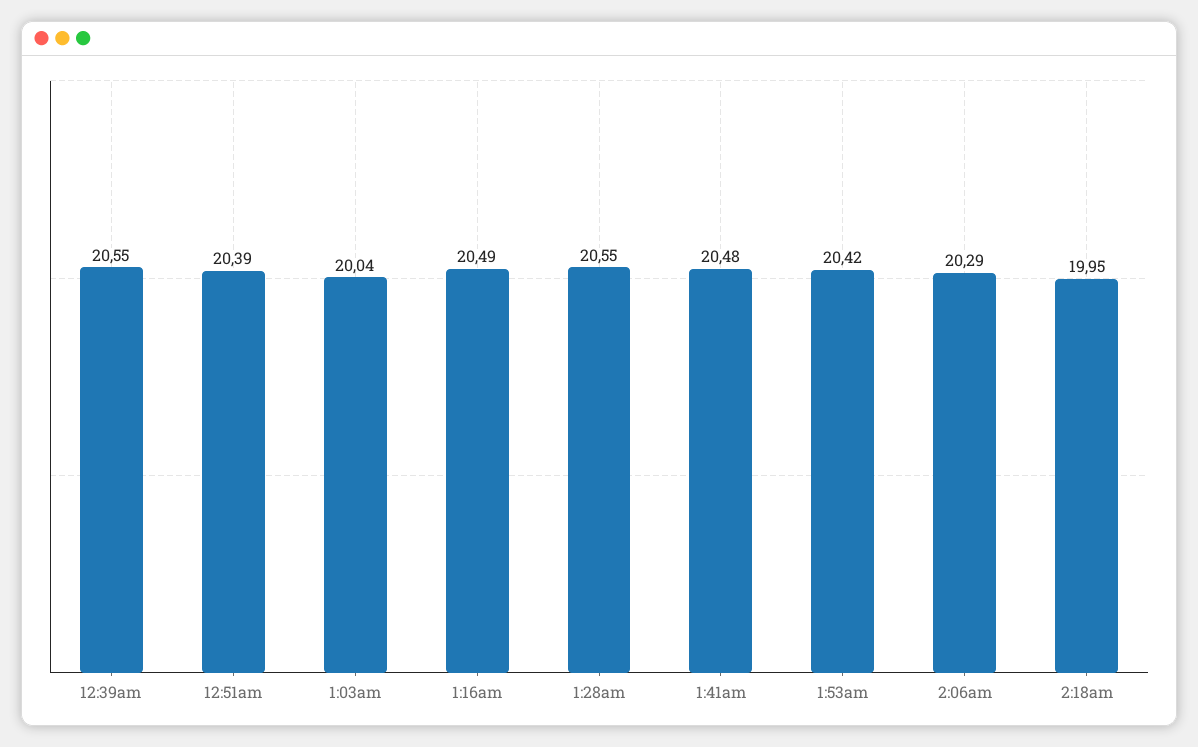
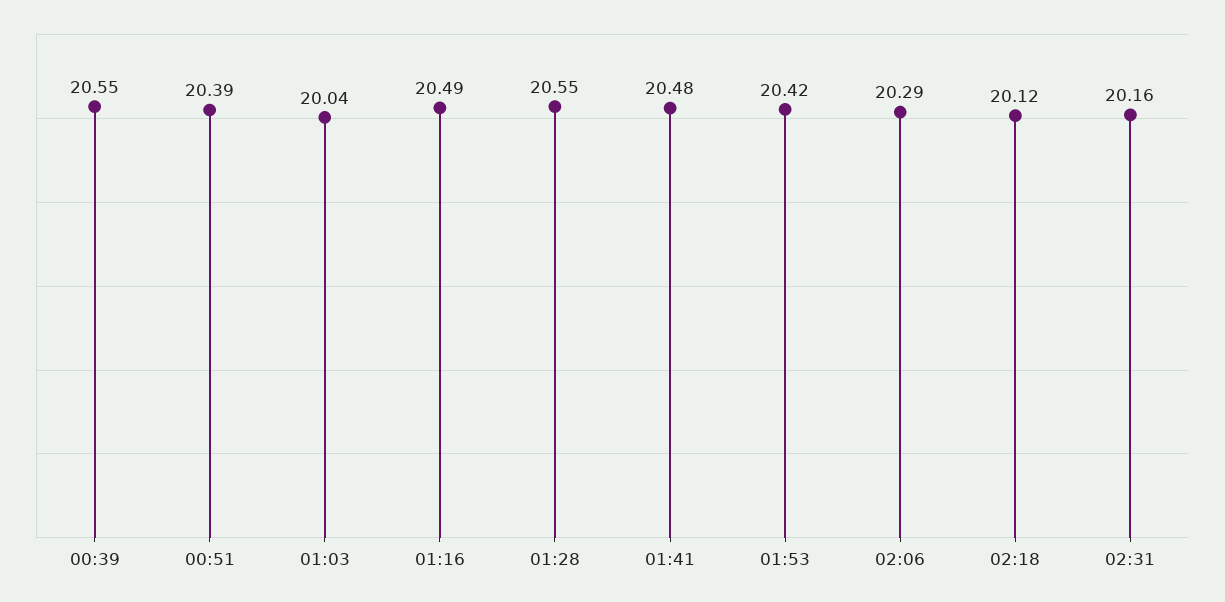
2:18am: 19.95 -> 20.12
02:31: none -> 20.16

